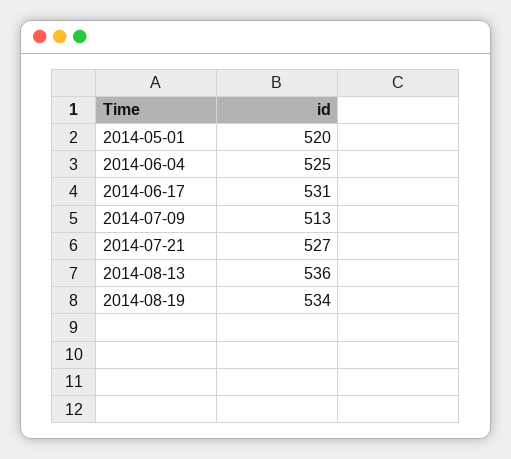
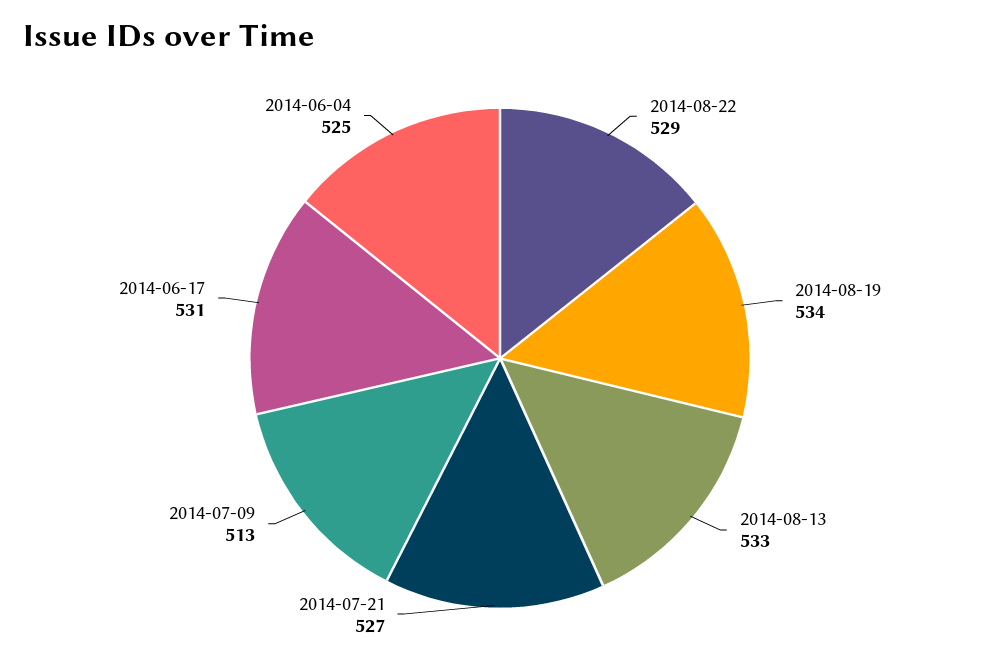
2014-05-01: 520 -> none
2014-08-13: 536 -> 533
2014-08-22: none -> 529

